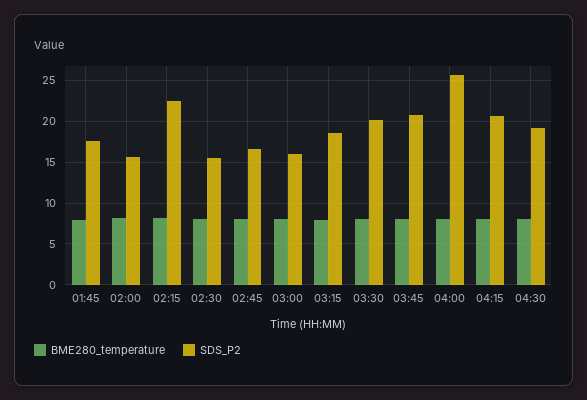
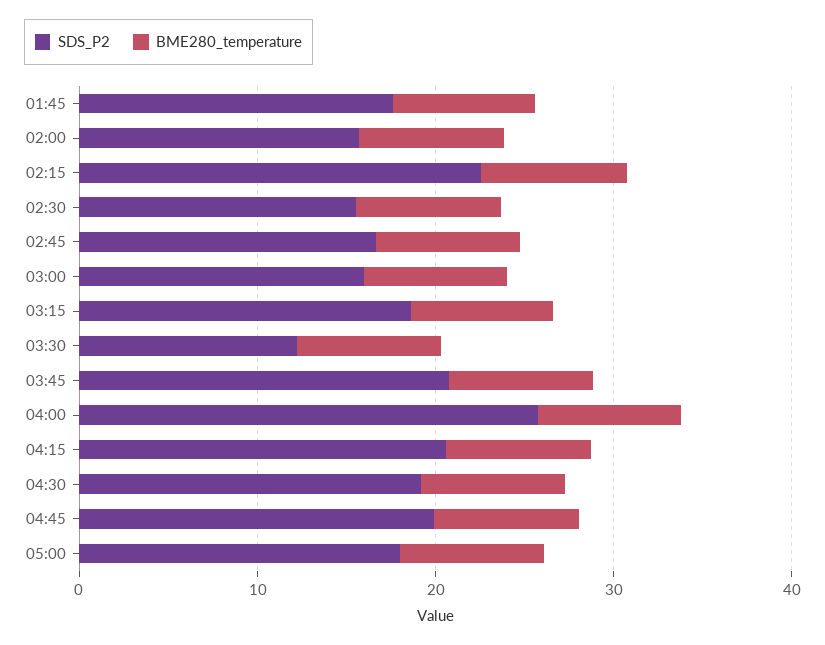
SDS_P2, 03:30: 20 -> 12
SDS_P2, 04:45: none -> 20
BME280_temperature, 04:45: none -> 8
SDS_P2, 05:00: none -> 18
BME280_temperature, 05:00: none -> 8

